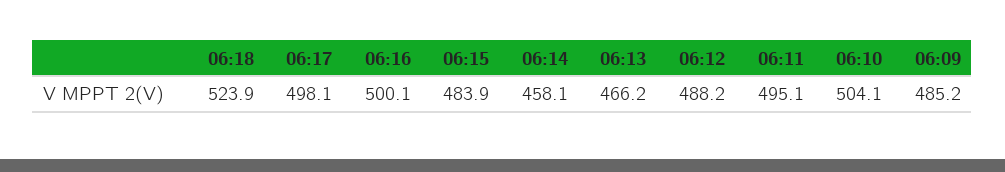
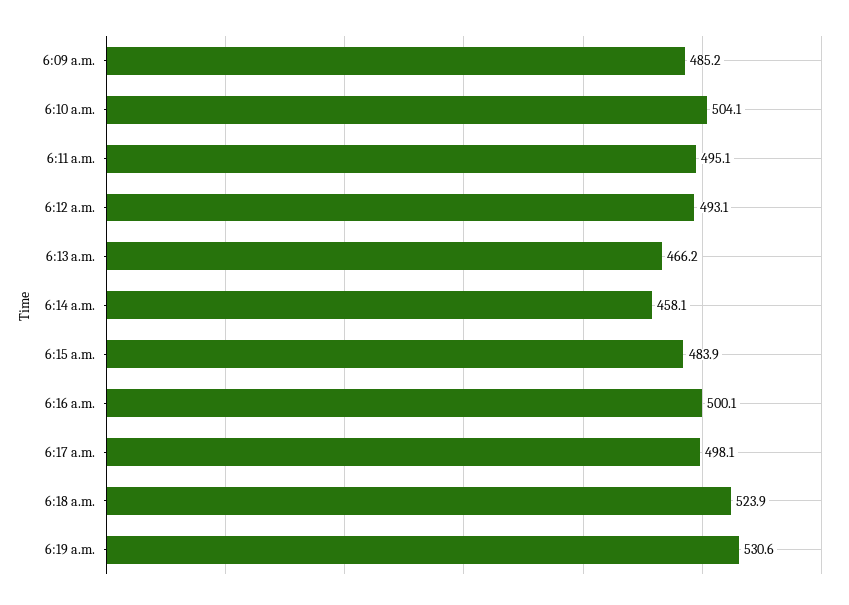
06:12: 488.2 -> 493.1
6:19 a.m.: none -> 530.6

